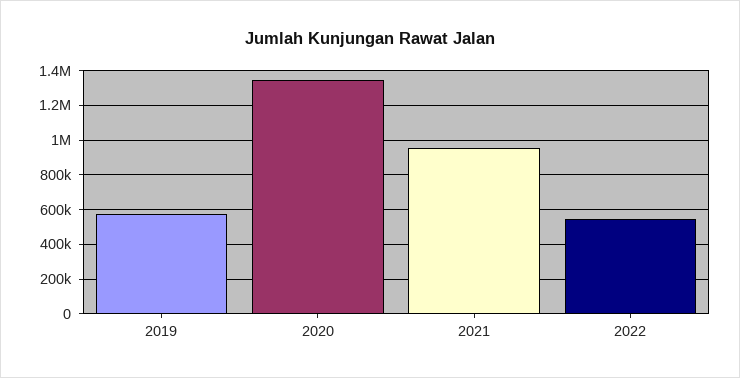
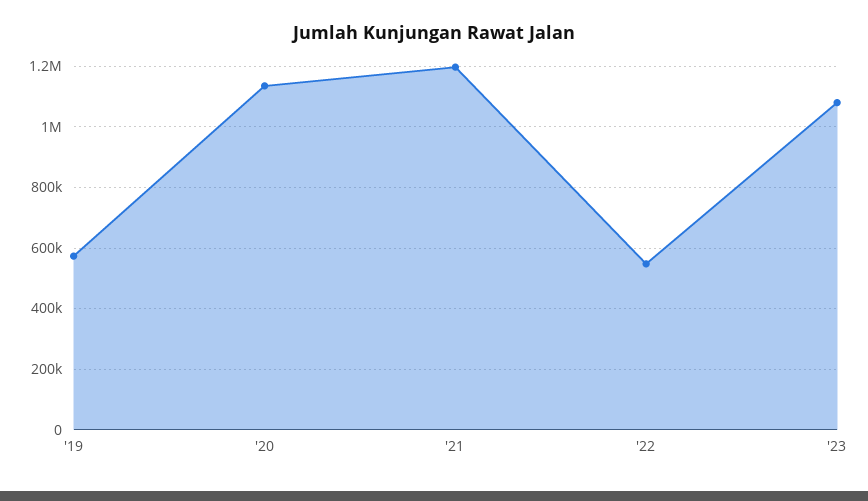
2020: 1350000 -> 1140000
2021: 950000 -> 1200000
'23: none -> 1080000

